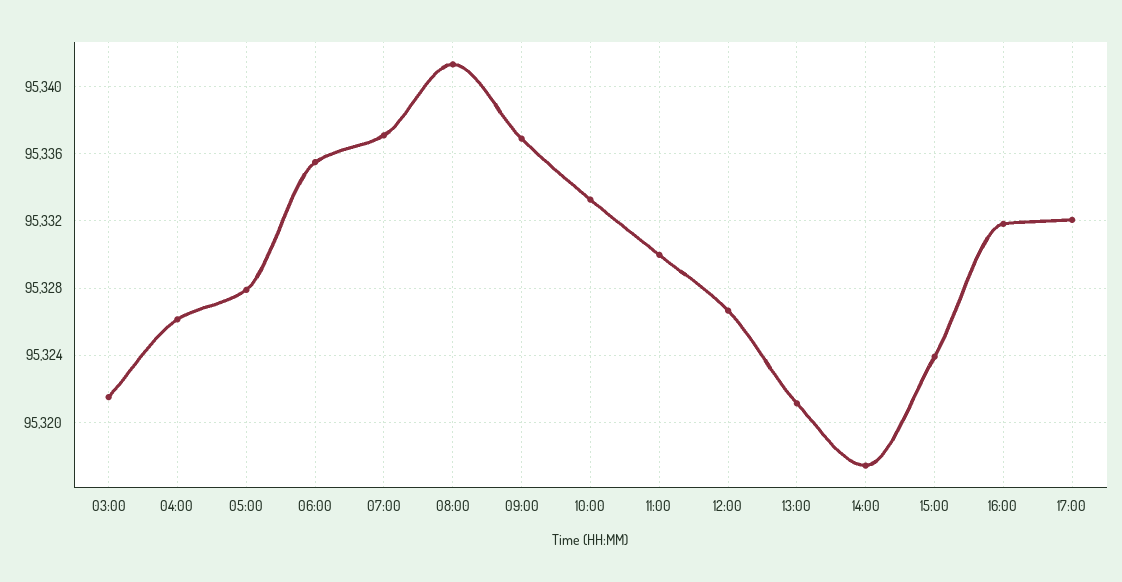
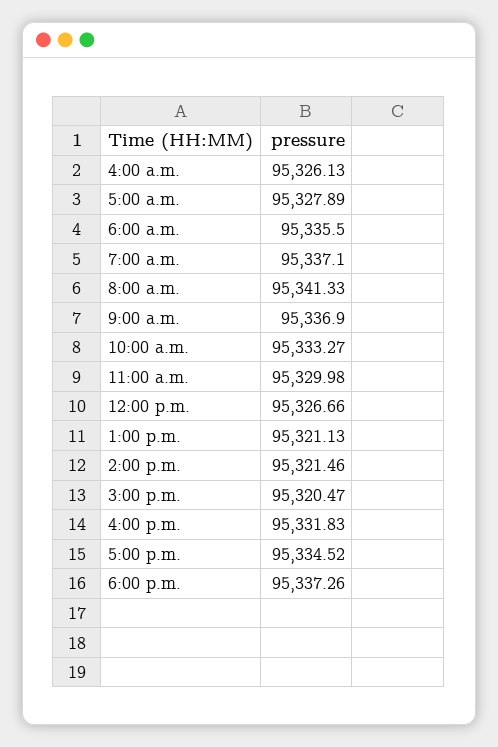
03:00: 95321.5 -> none
14:00: 95317.5 -> 95321.46
15:00: 95324 -> 95320.47
17:00: 95332 -> 95334.52
6:00 p.m.: none -> 95337.26

